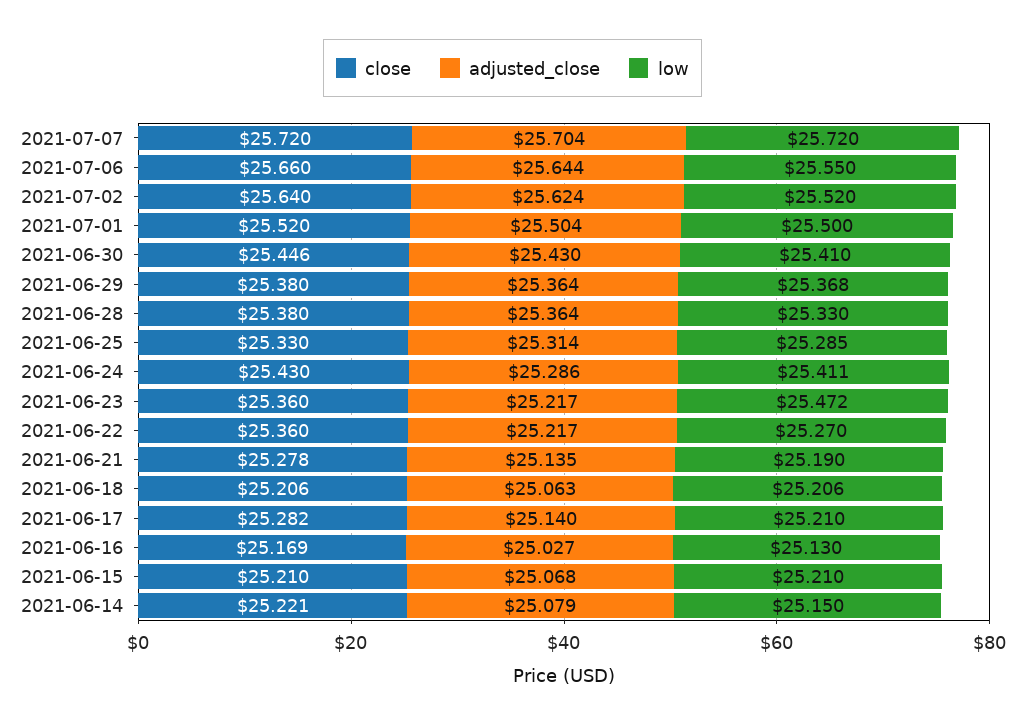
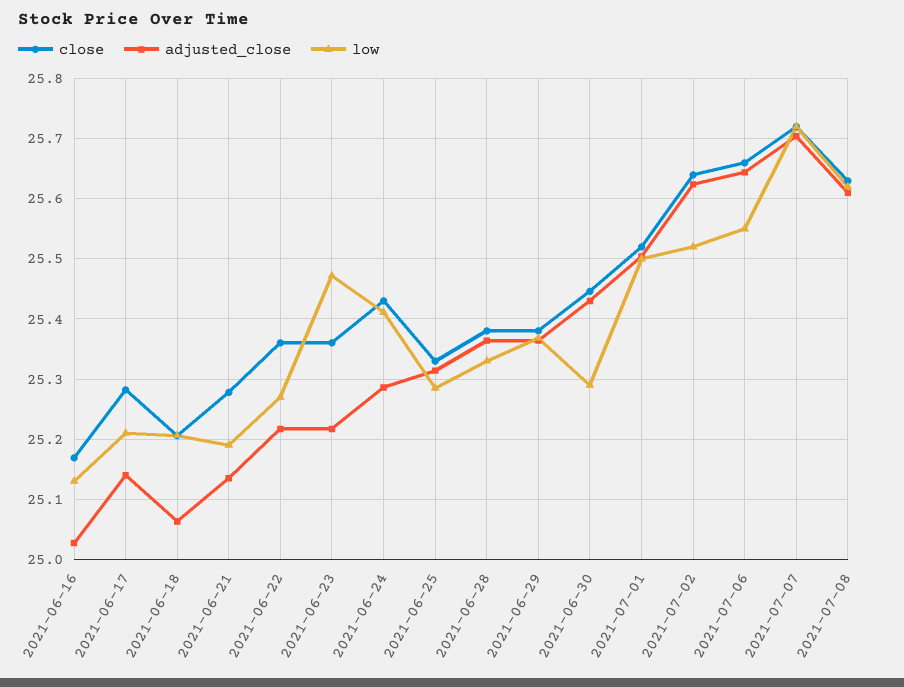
low, 2021-06-30: 25.41 -> 25.29
close, 2021-06-15: 25.21 -> none
adjusted_close, 2021-06-15: 25.068 -> none
low, 2021-06-15: 25.21 -> none
close, 2021-06-14: 25.221 -> none
adjusted_close, 2021-06-14: 25.079 -> none
low, 2021-06-14: 25.15 -> none
close, 2021-07-08: none -> 25.63
adjusted_close, 2021-07-08: none -> 25.61
low, 2021-07-08: none -> 25.62

